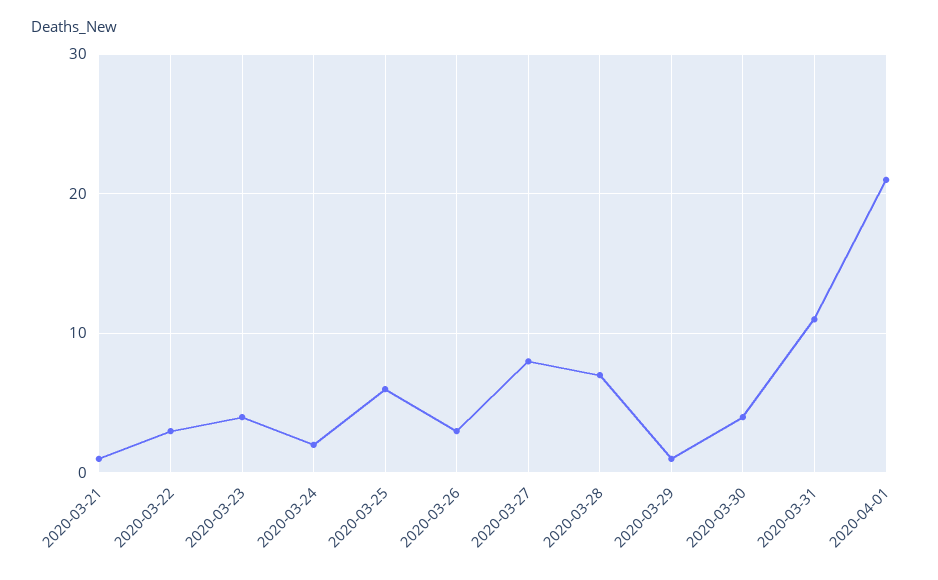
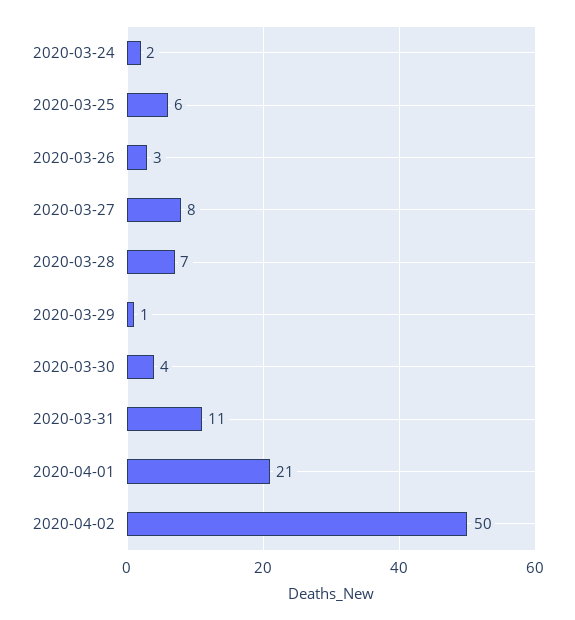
2020-03-21: 1 -> none
2020-03-22: 3 -> none
2020-03-23: 4 -> none
2020-04-02: none -> 50

